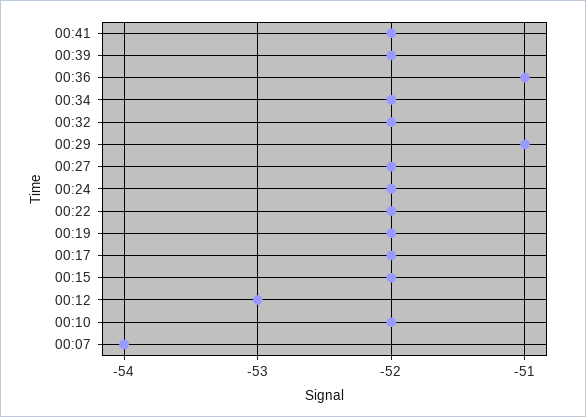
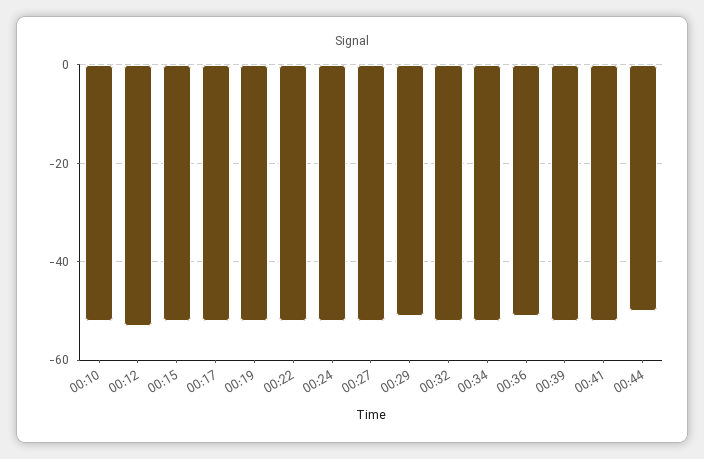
00:07: -54 -> none
00:44: none -> -50

